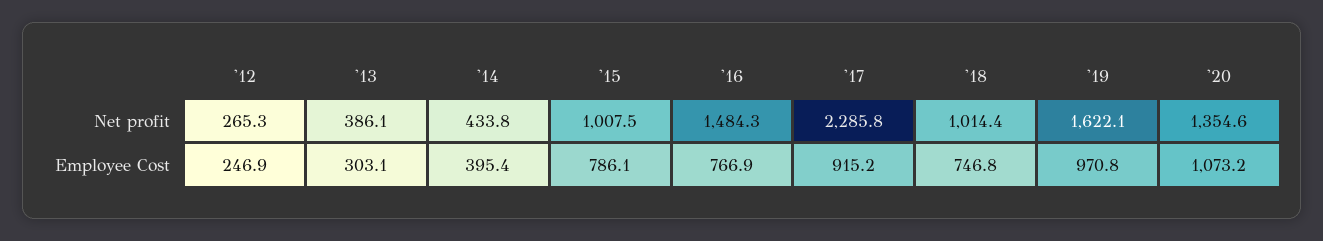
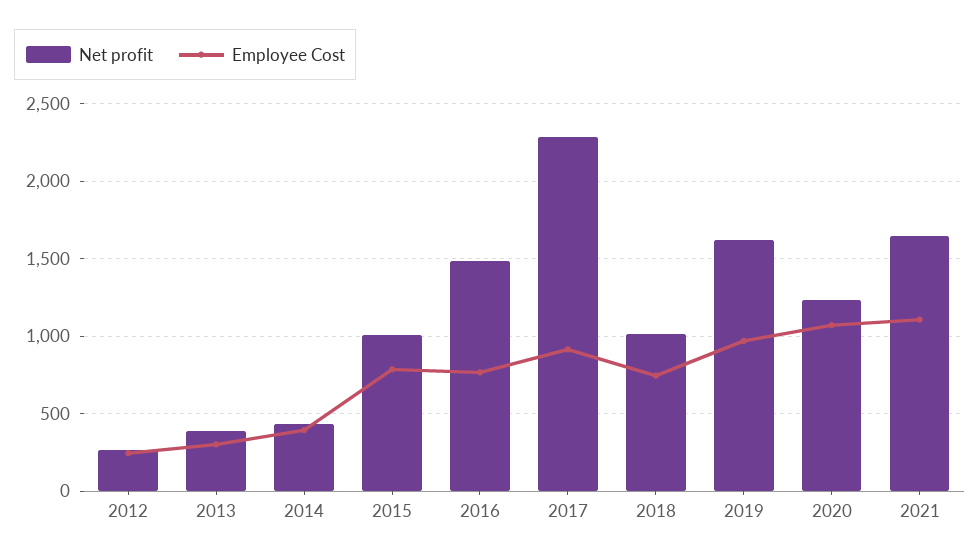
Net profit, '20: 1354.6 -> 1250
Net profit, 2021: none -> 1650
Employee Cost, 2021: none -> 1100

